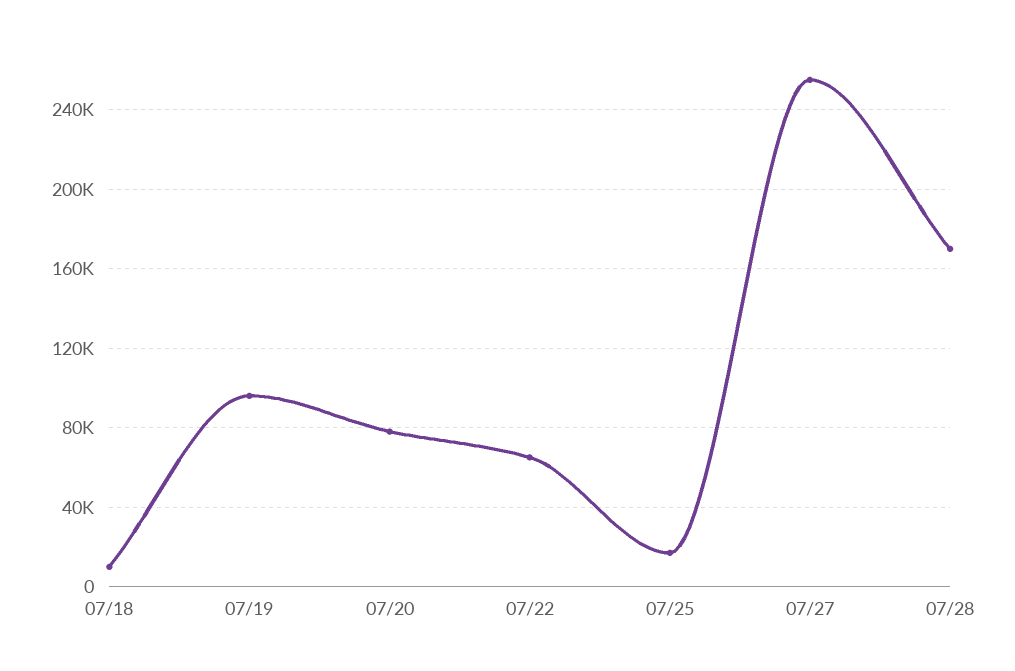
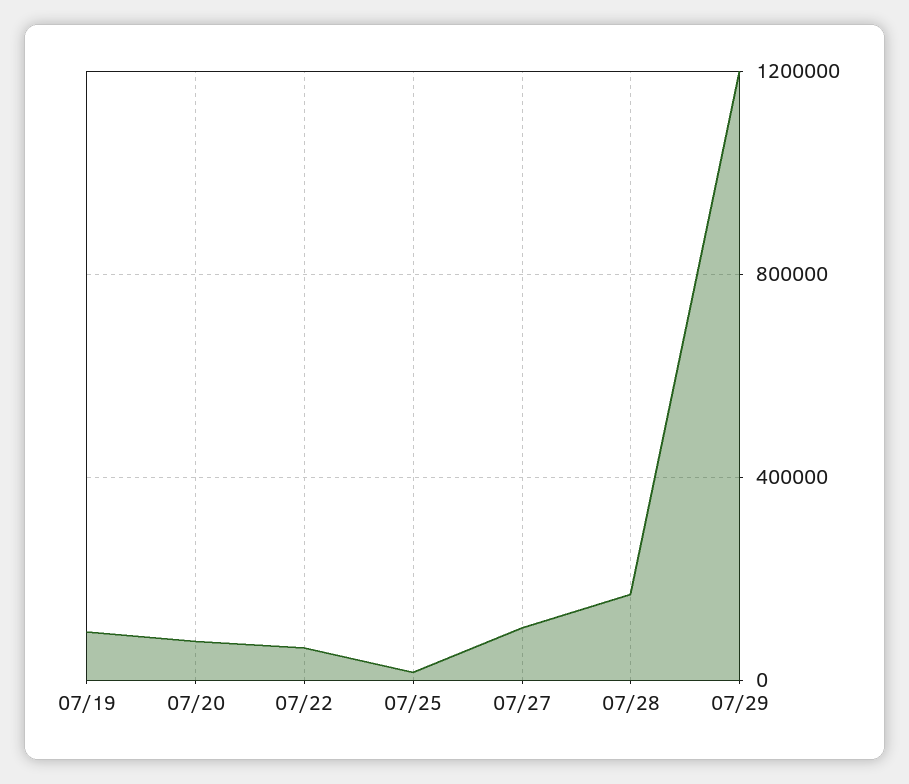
07/18: 10000 -> none
07/27: 255000 -> 100000
07/29: none -> 1200000

